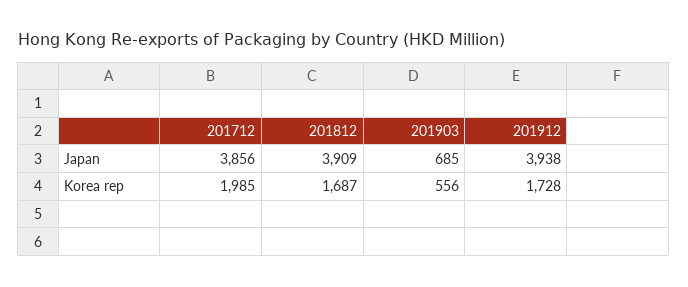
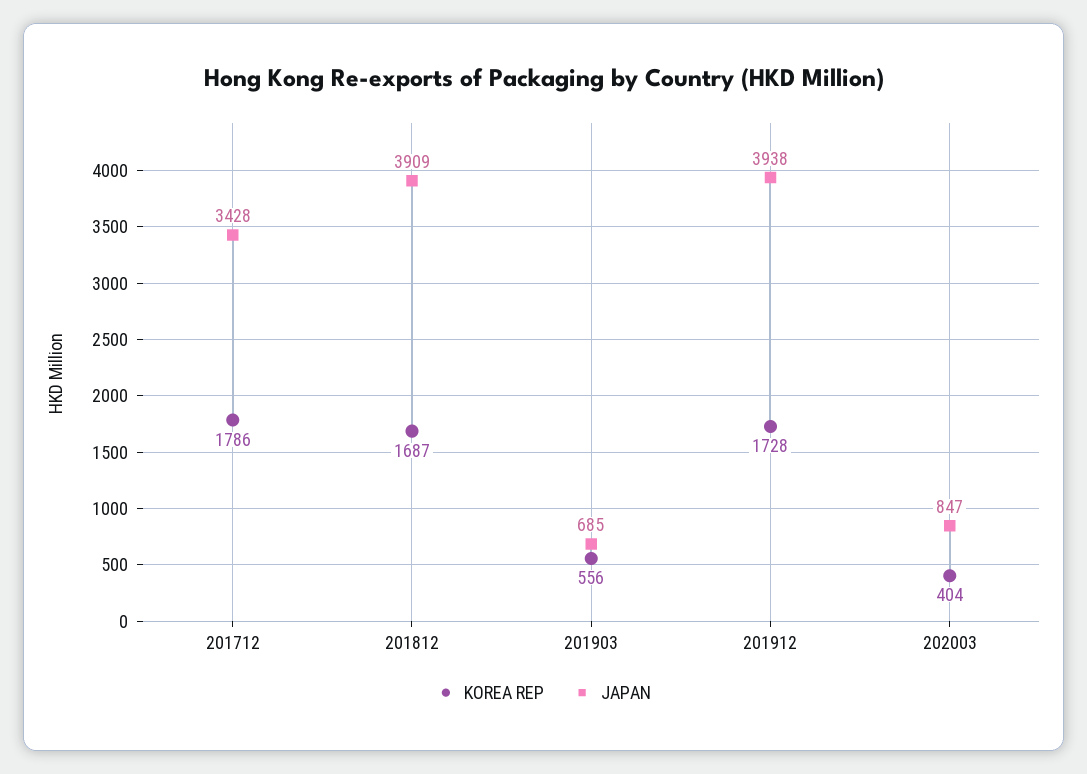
Japan, 201712: 3856 -> 3428
Korea rep, 201712: 1985 -> 1786
Korea rep, 202003: none -> 404
Japan, 202003: none -> 847

